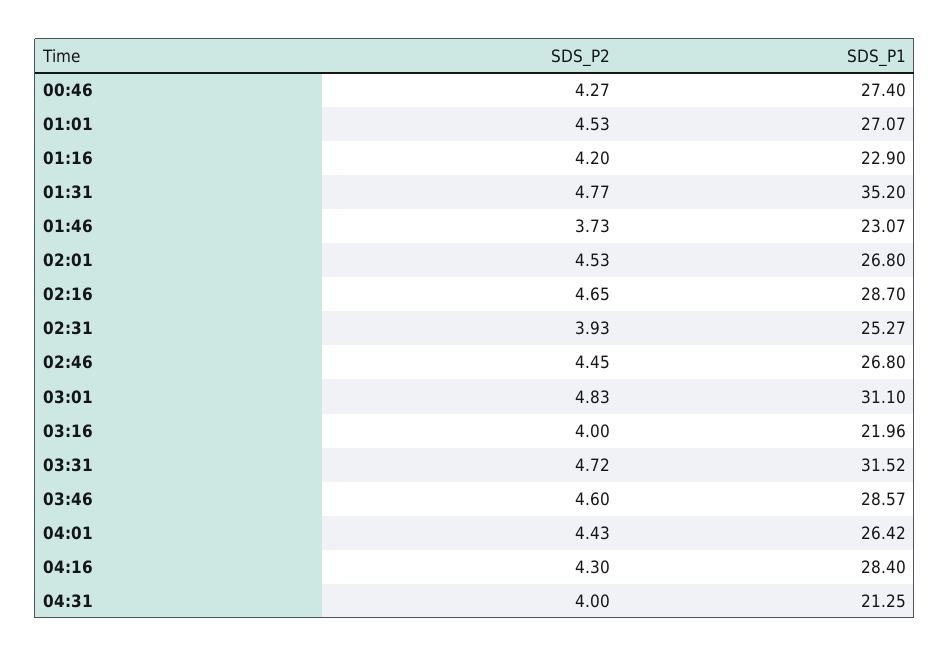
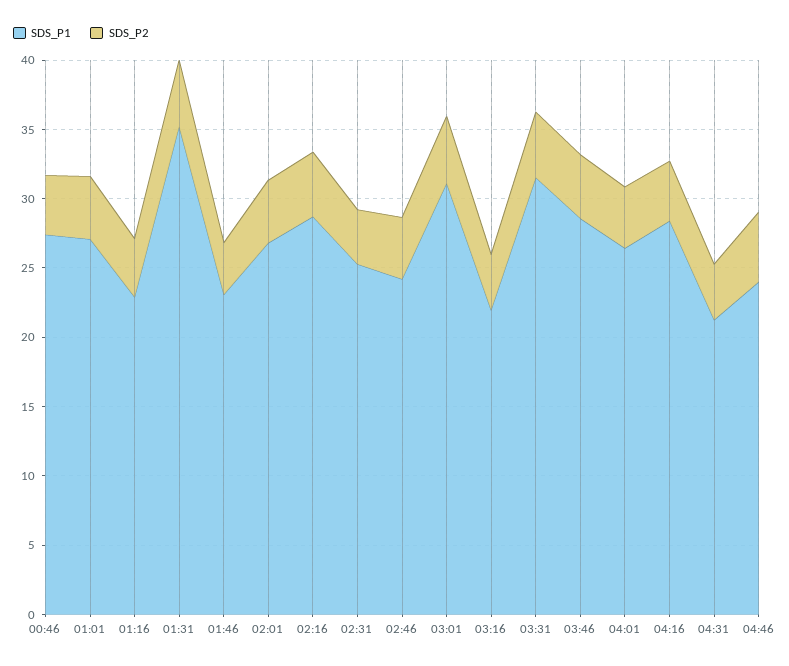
SDS_P1, 02:46: 26.8 -> 24
SDS_P1, 04:46: none -> 24
SDS_P2, 04:46: none -> 5

